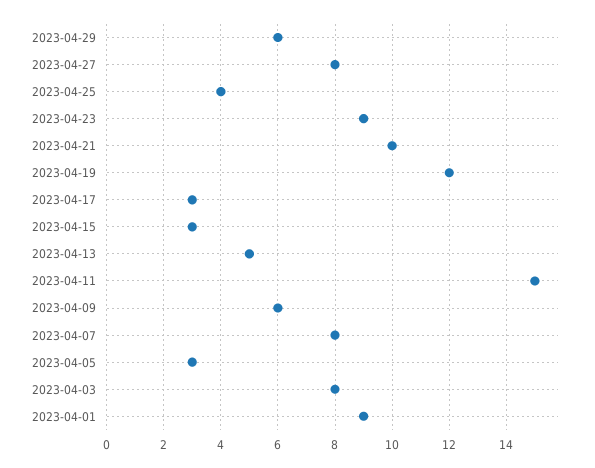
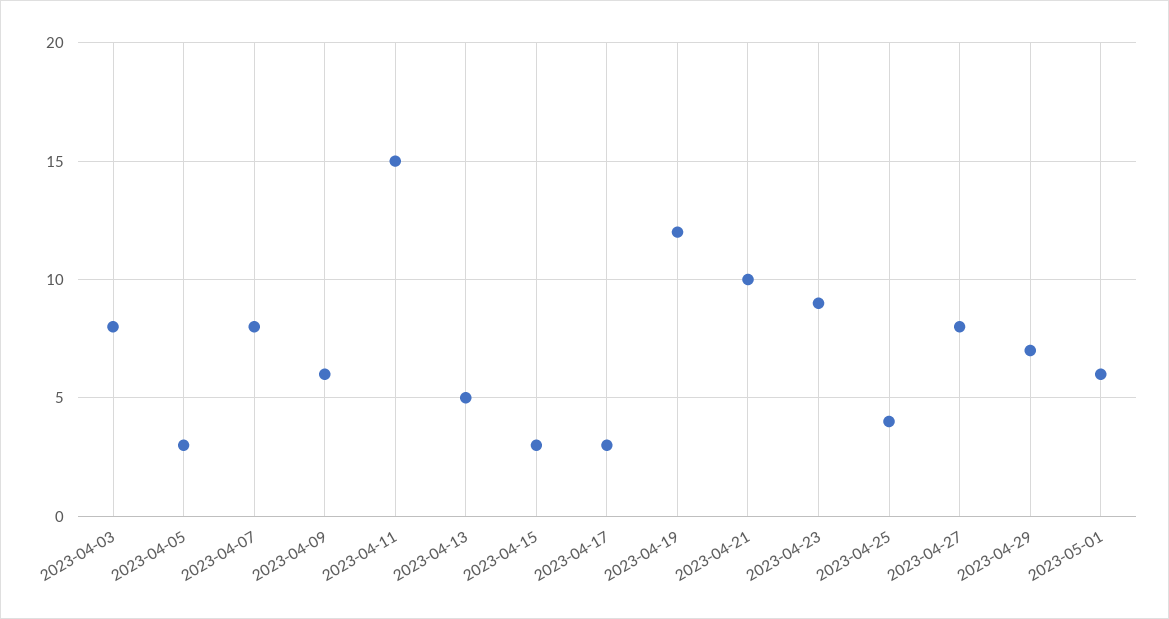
2023-04-29: 6 -> 7
2023-04-01: 9 -> none
2023-05-01: none -> 6

